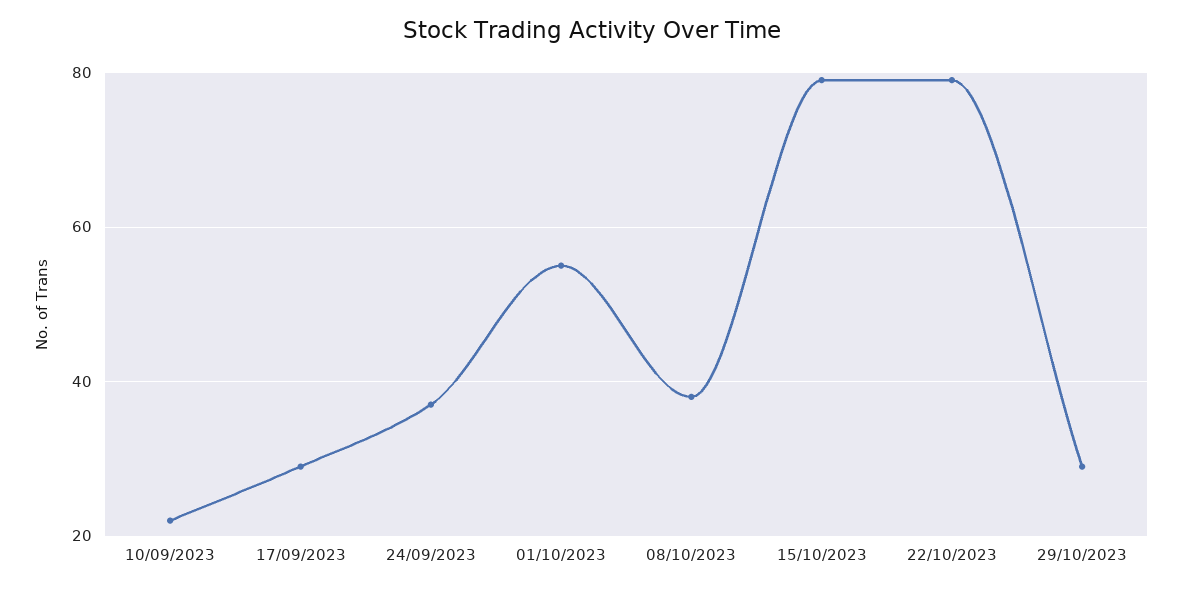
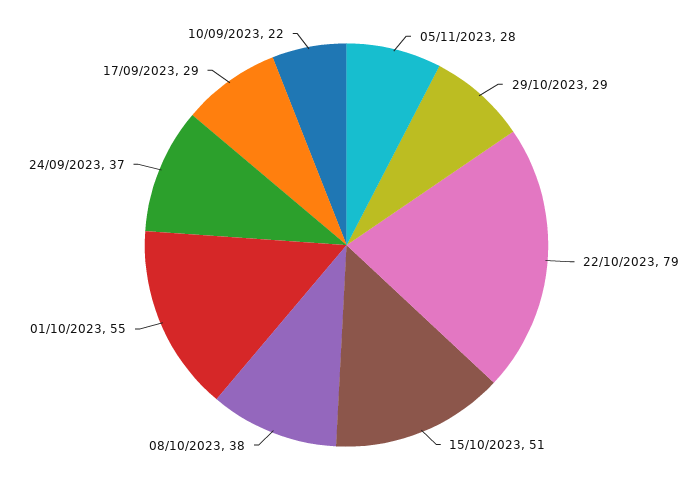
15/10/2023: 80 -> 51
05/11/2023: none -> 28

